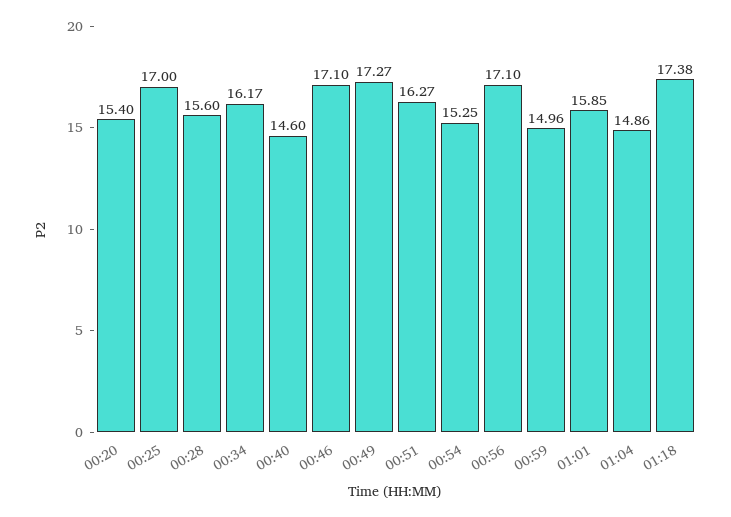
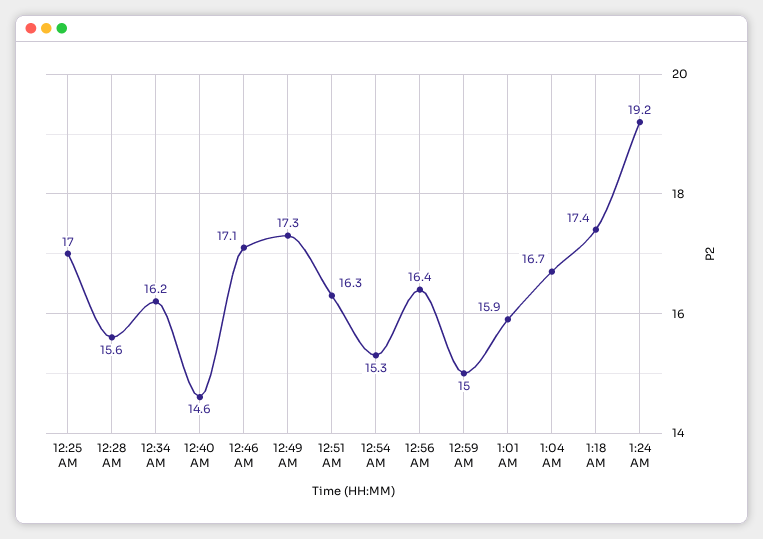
00:20: 15.4 -> none
00:56: 17.1 -> 16.4
01:04: 14.86 -> 16.7
1:24 AM: none -> 19.2

